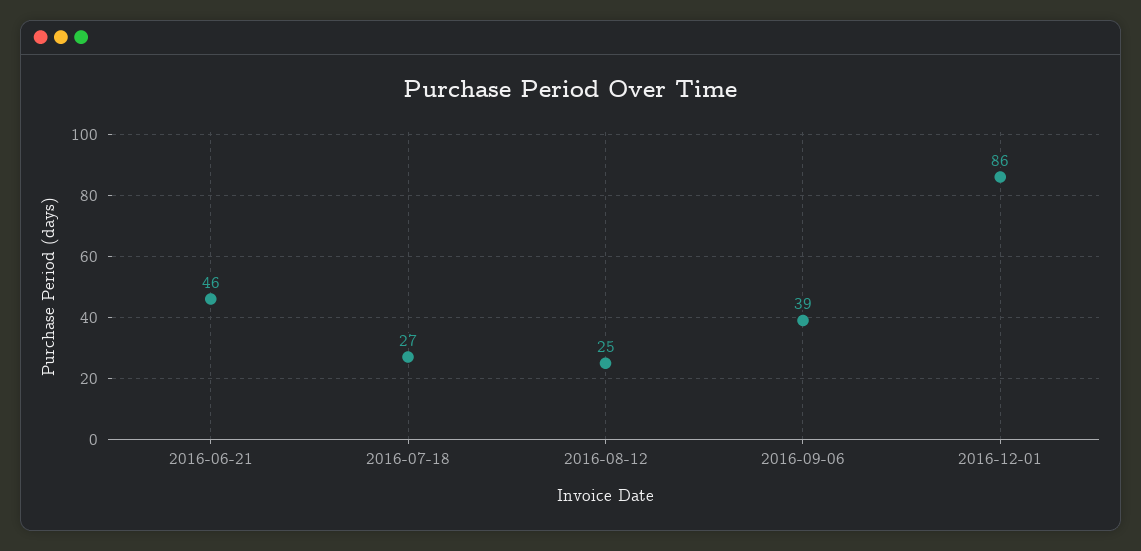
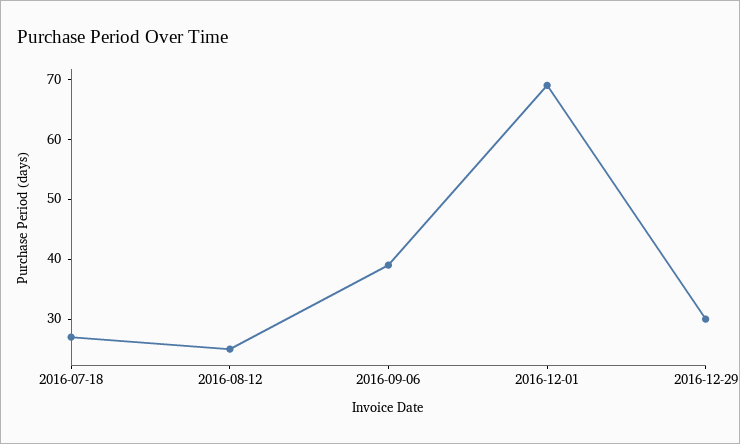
2016-06-21: 46 -> none
2016-12-01: 86 -> 70
2016-12-29: none -> 30

